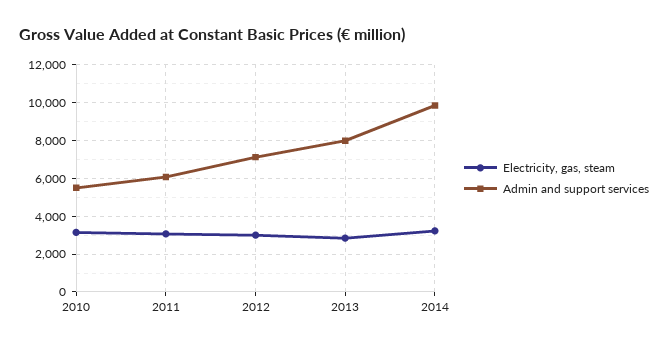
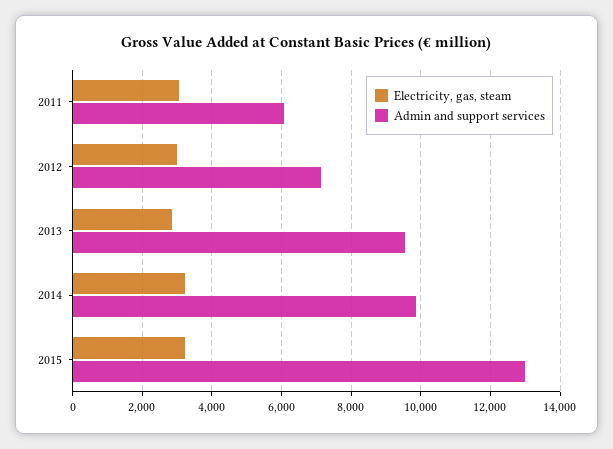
Electricity, gas, steam, 2010: 3000 -> none
Admin and support services, 2010: 5500 -> none
Admin and support services, 2013: 8000 -> 9600
Electricity, gas, steam, 2015: none -> 3200
Admin and support services, 2015: none -> 13000

